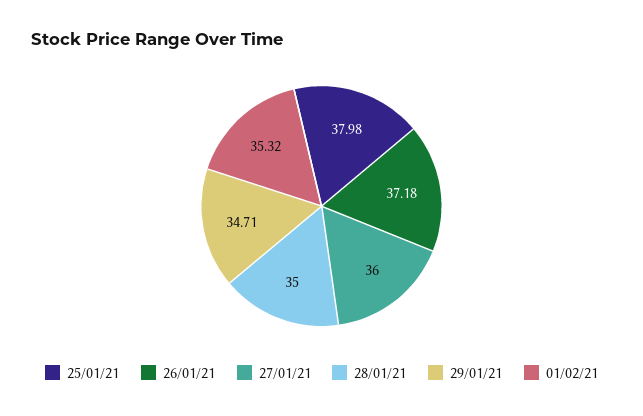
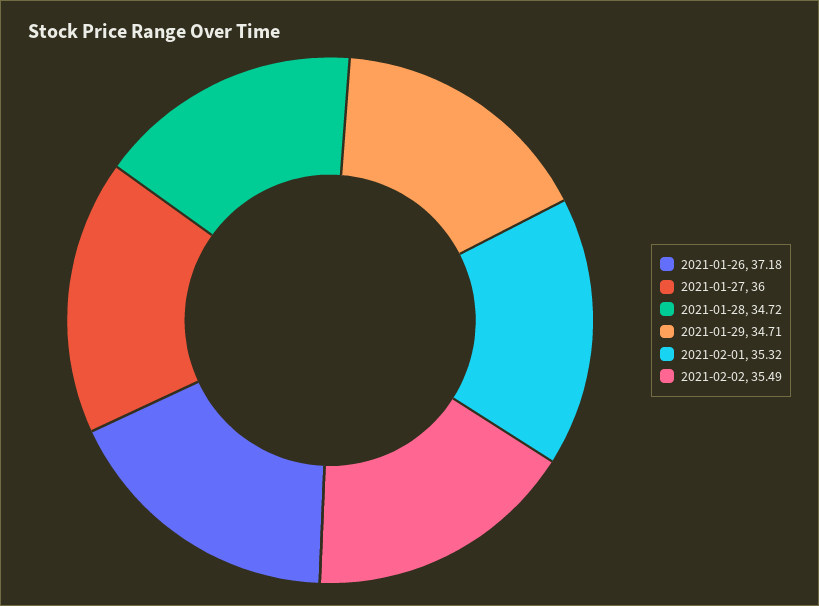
25/01/21: 37.98 -> none
28/01/21: 35 -> 34.72
2021-02-02: none -> 35.49

